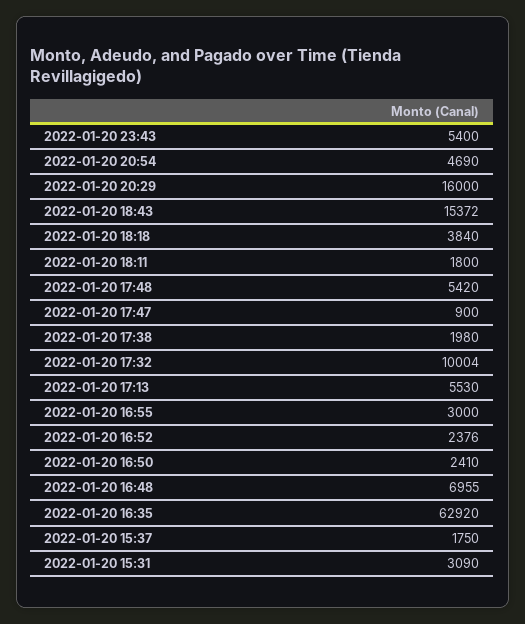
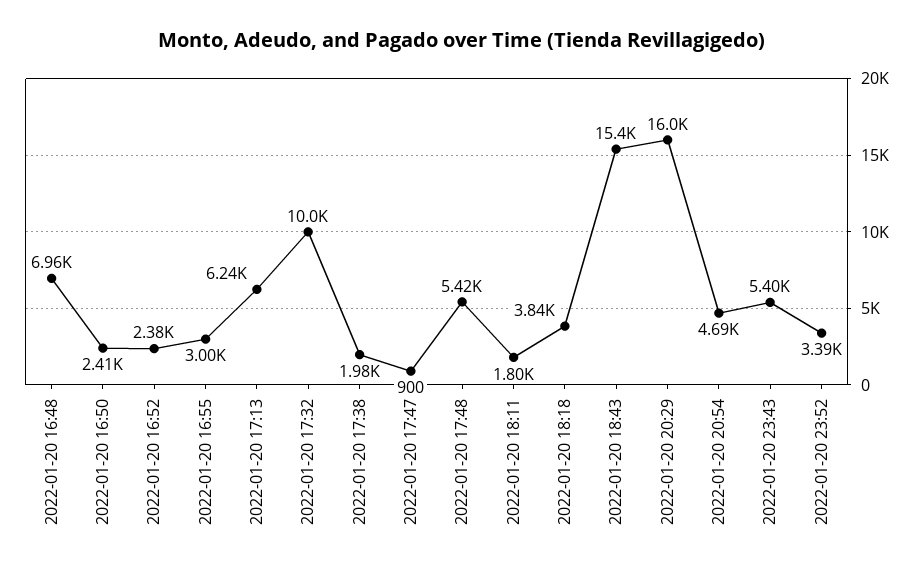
2022-01-20 17:13: 5530 -> 6240
2022-01-20 16:35: 62920 -> none
2022-01-20 15:37: 1750 -> none
2022-01-20 15:31: 3090 -> none
2022-01-20 23:52: none -> 3390

